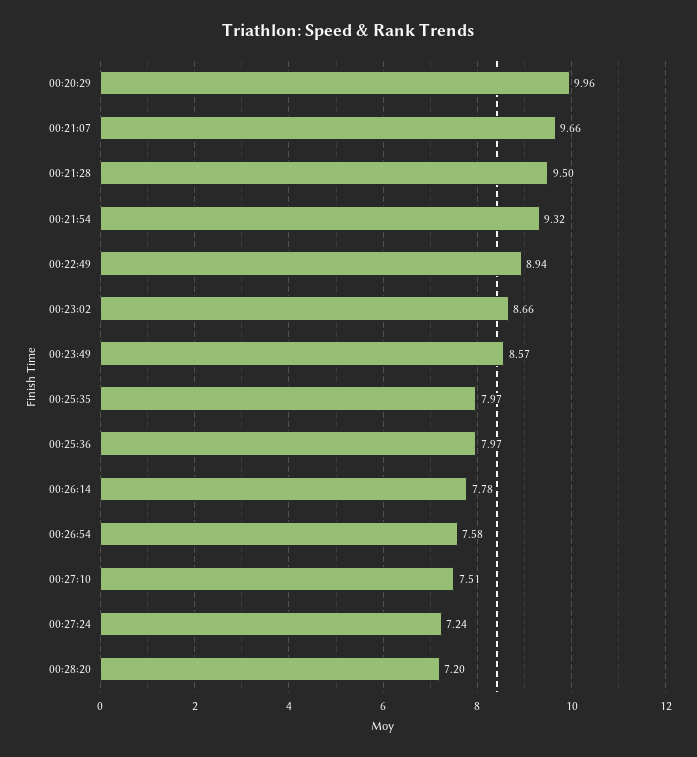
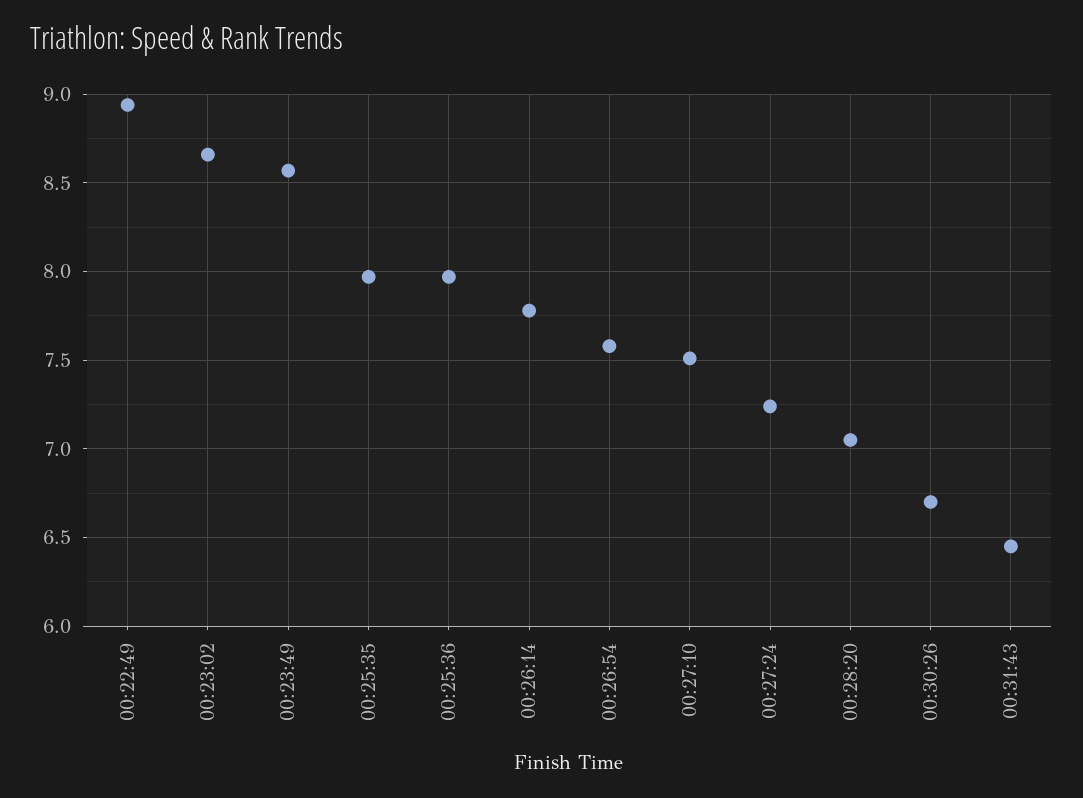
00:20:29: 9.96 -> none
00:21:07: 9.66 -> none
00:21:28: 9.5 -> none
00:21:54: 9.32 -> none
00:28:20: 7.2 -> 7.05
00:30:26: none -> 6.7
00:31:43: none -> 6.45

